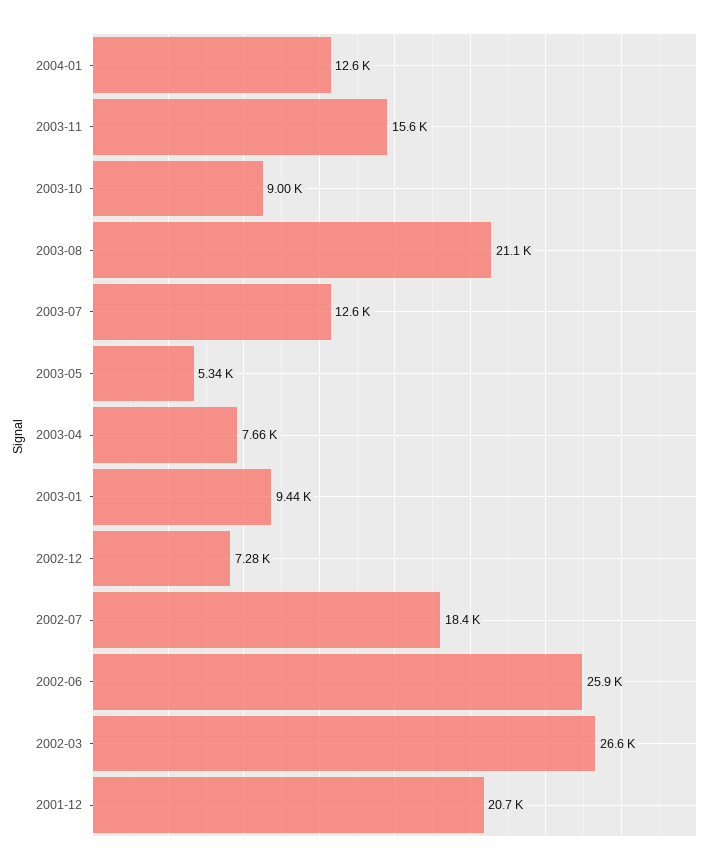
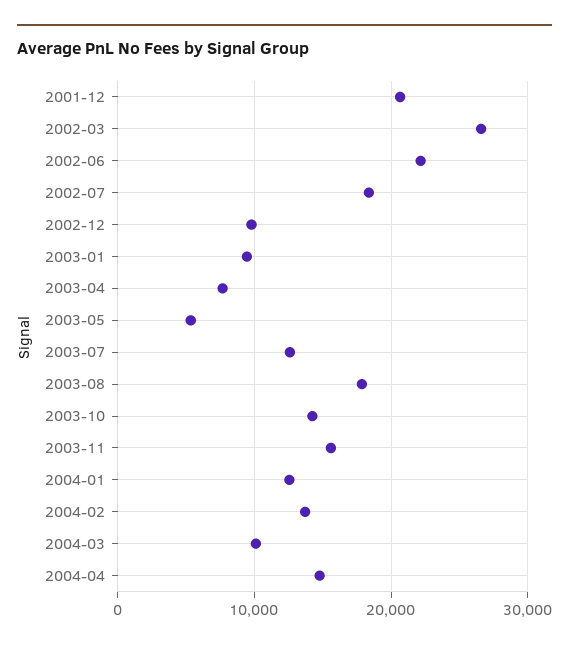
2003-10: 9000 -> 14000
2003-08: 21100 -> 18000
2002-12: 7280 -> 10000
2002-06: 25900 -> 22000
2004-02: none -> 14000
2004-03: none -> 10000
2004-04: none -> 15000

